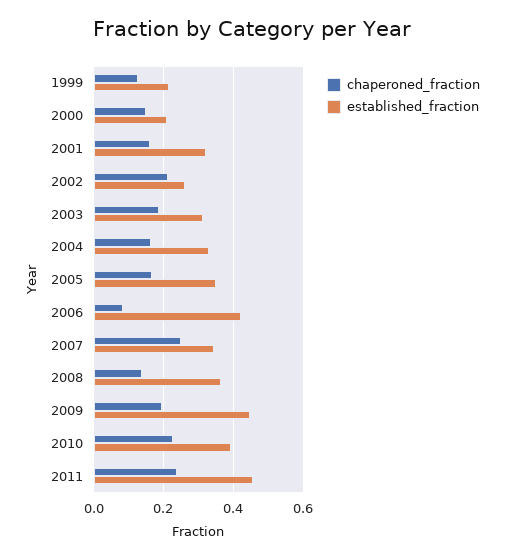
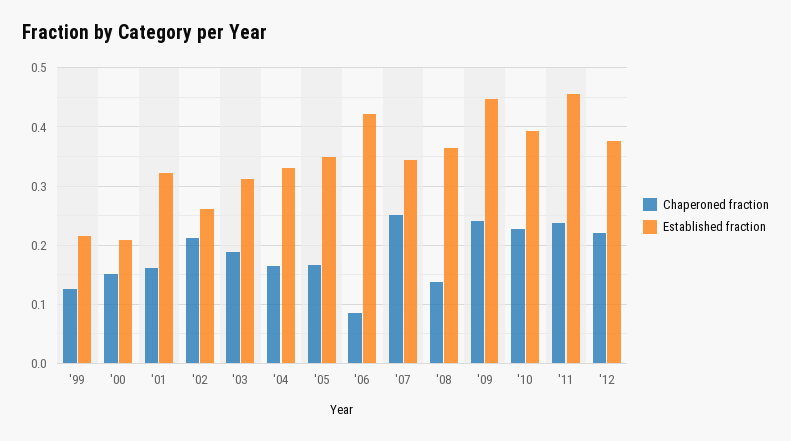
chaperoned_fraction, 2009: 0.2 -> 0.24
chaperoned_fraction, '12: none -> 0.22
established_fraction, '12: none -> 0.38

